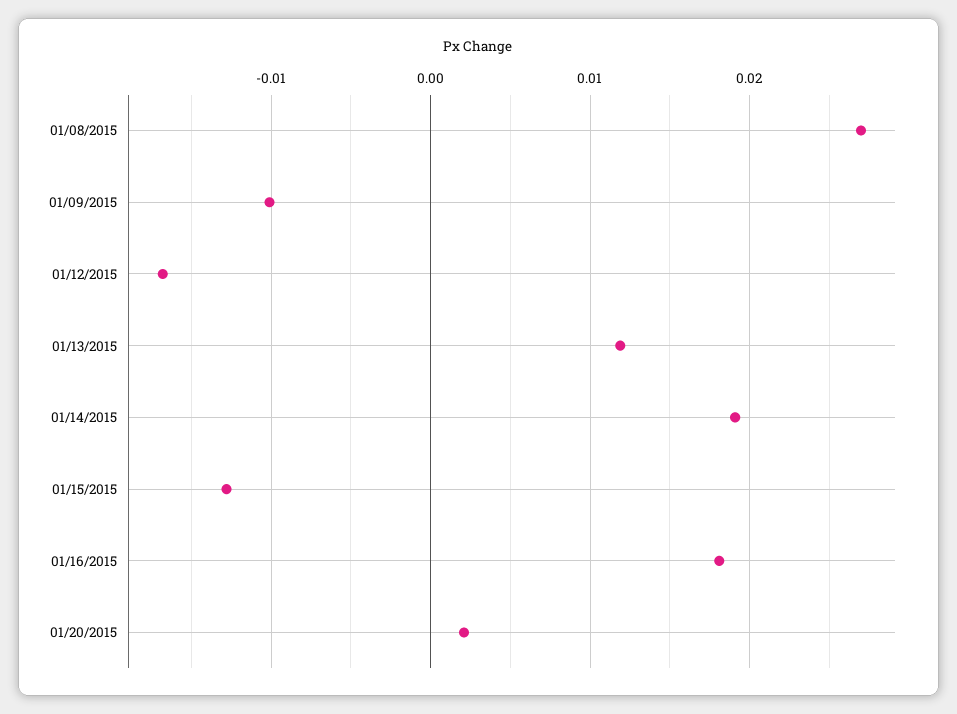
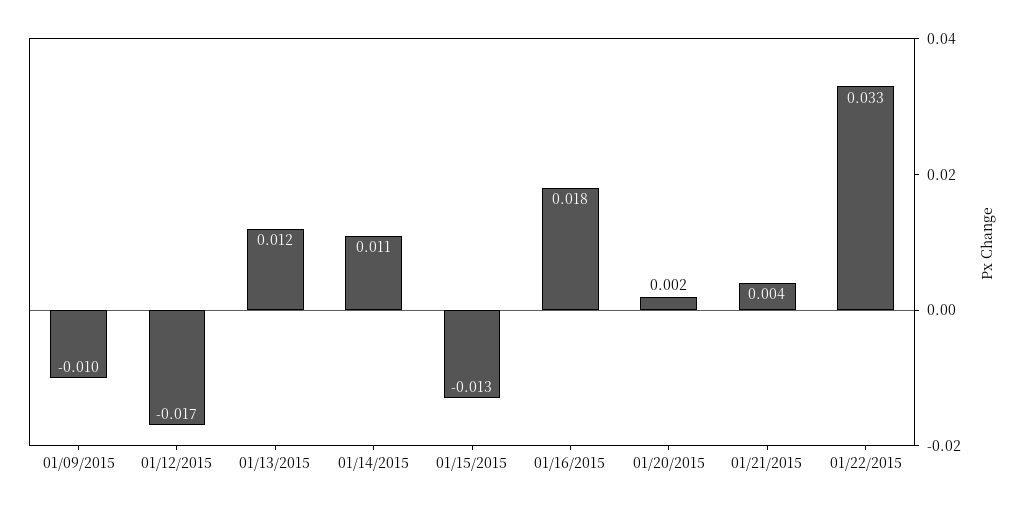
01/08/2015: 0.027 -> none
01/14/2015: 0.019 -> 0.011
01/21/2015: none -> 0.004
01/22/2015: none -> 0.033

